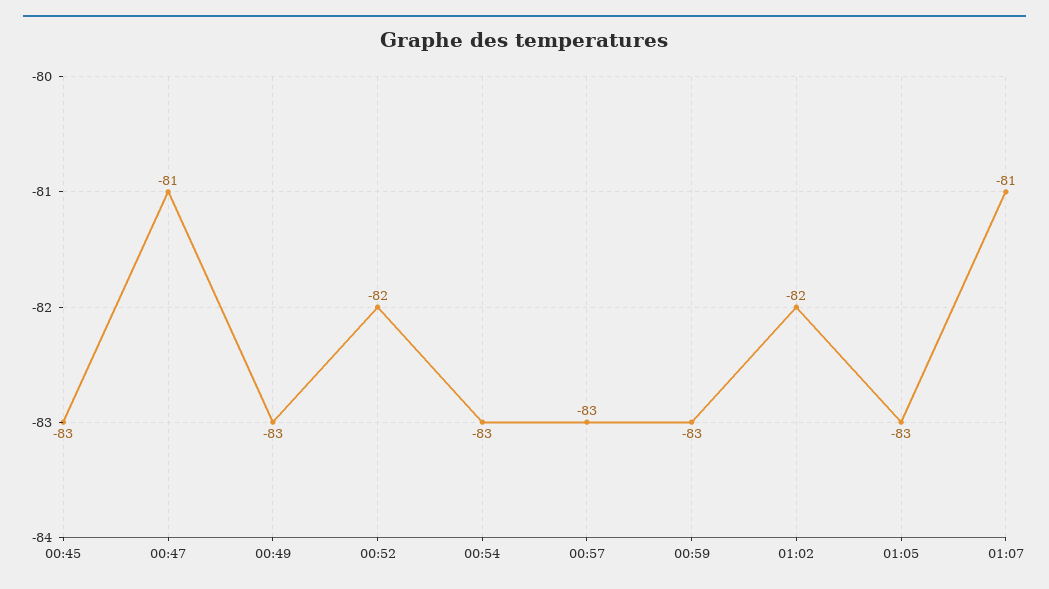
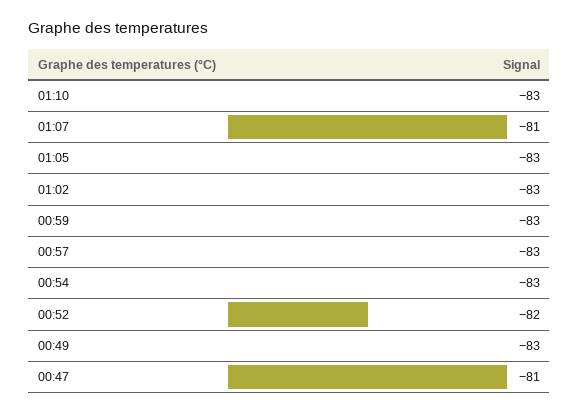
00:45: -83 -> none
01:02: -82 -> -83
01:10: none -> -83

